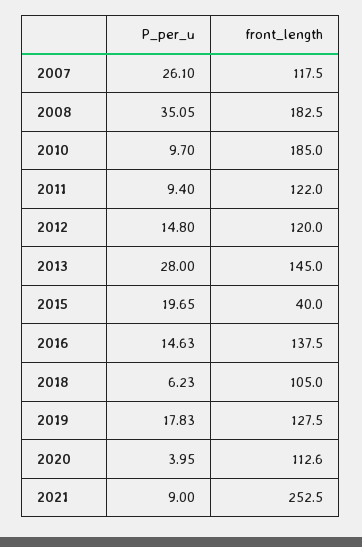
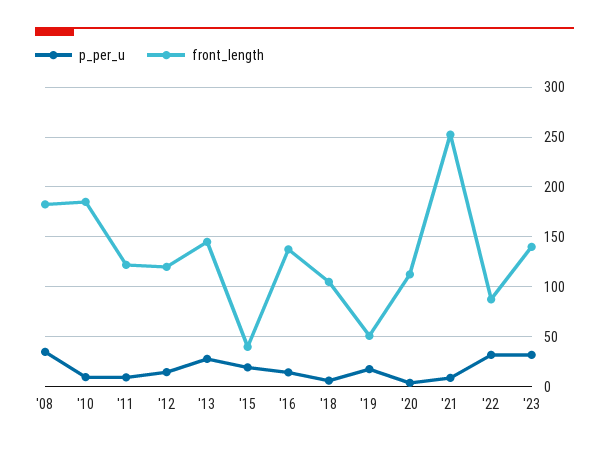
P_per_u, 2007: 26.1 -> none
front_length, 2007: 117.5 -> none
front_length, 2019: 127.5 -> 50
P_per_u, '22: none -> 30
front_length, '22: none -> 90
P_per_u, '23: none -> 30
front_length, '23: none -> 140

